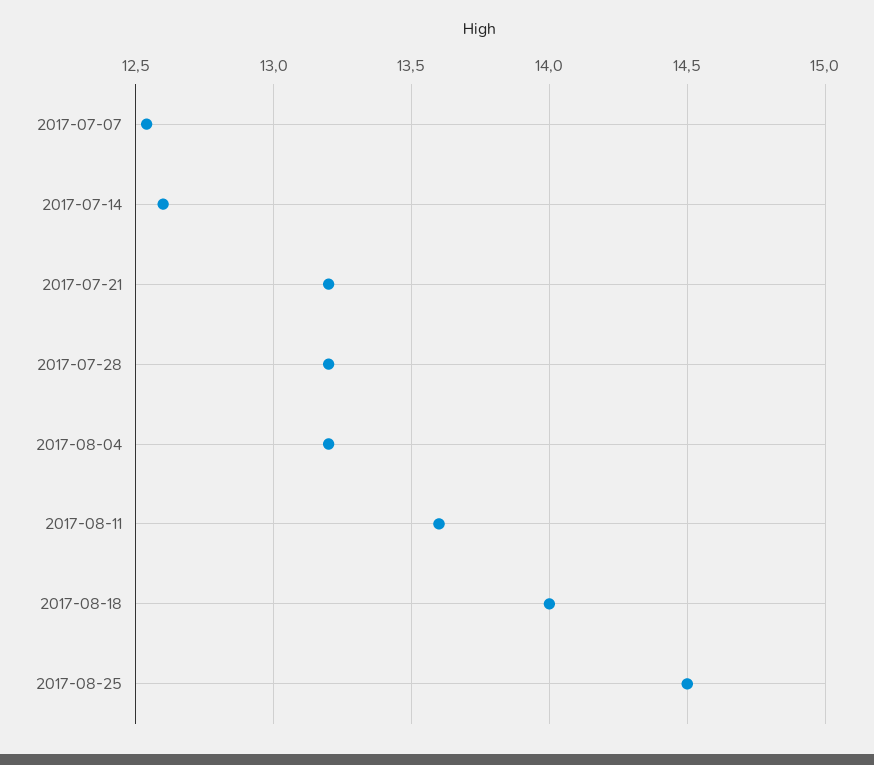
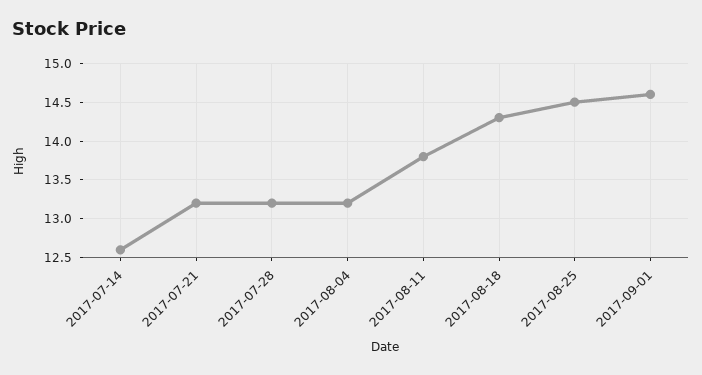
2017-07-07: 12.55 -> none
2017-08-11: 13.6 -> 13.8
2017-08-18: 14 -> 14.3
2017-09-01: none -> 14.6

